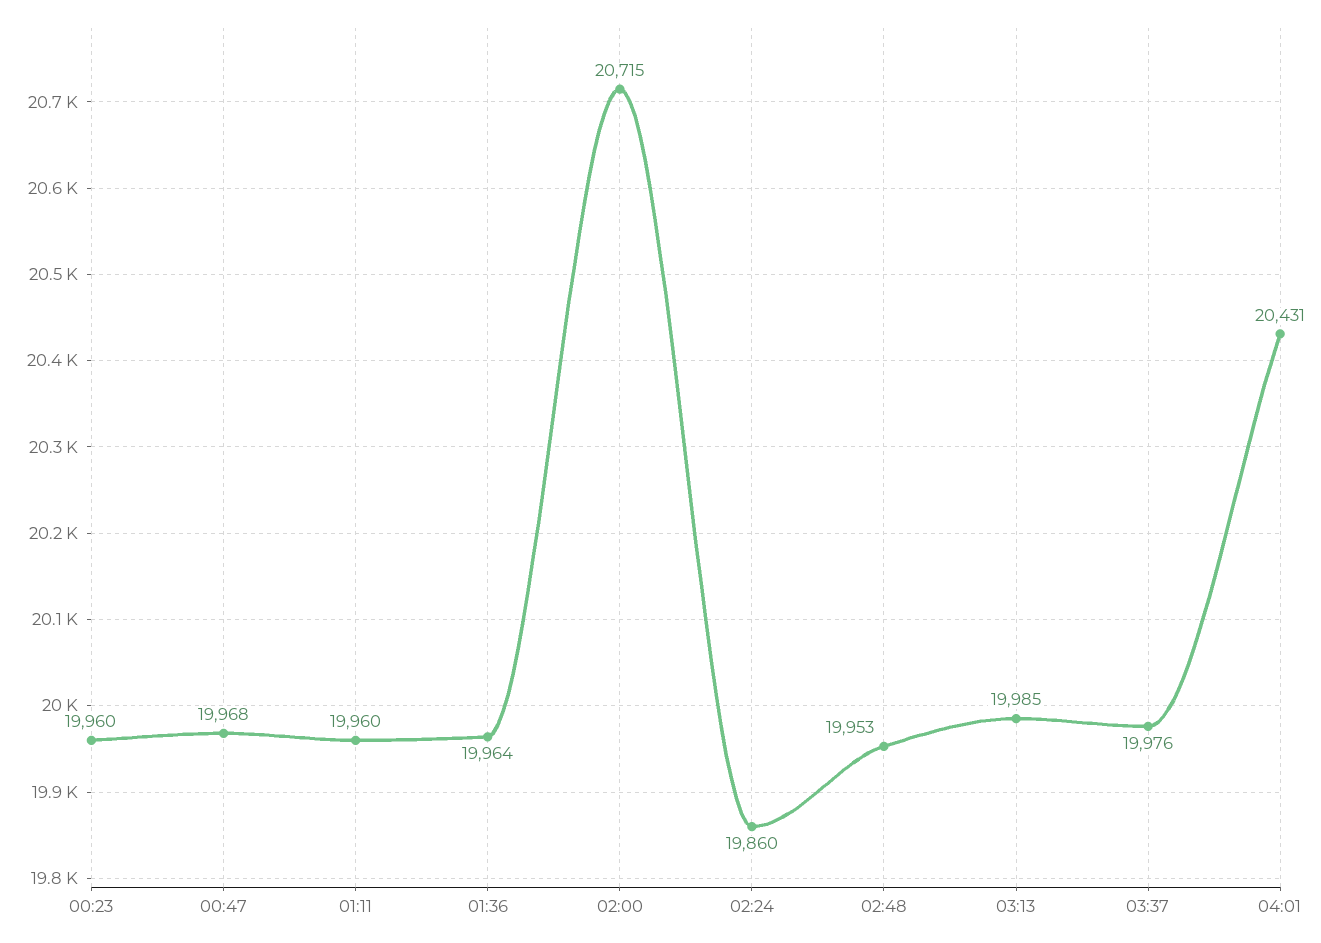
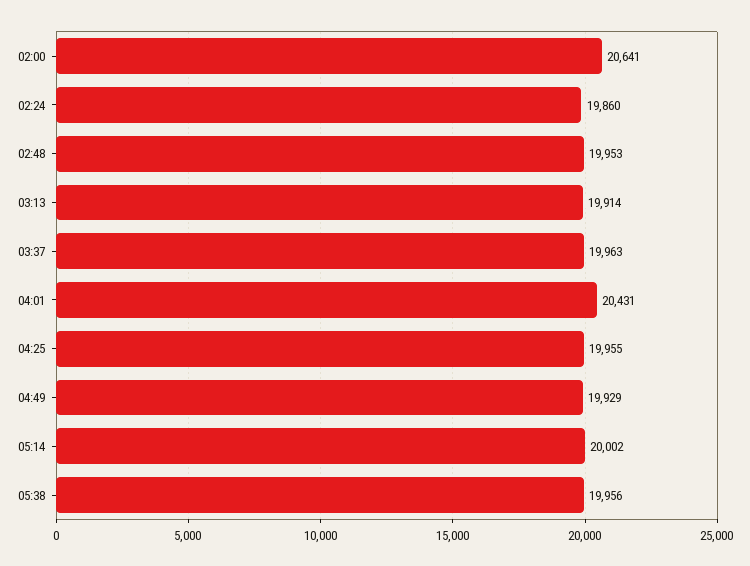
00:23: 19960 -> none
00:47: 19968 -> none
01:11: 19960 -> none
01:36: 19964 -> none
02:00: 20715 -> 20641
03:13: 19985 -> 19914
03:37: 19976 -> 19963
04:25: none -> 19955
04:49: none -> 19929
05:14: none -> 20002
05:38: none -> 19956

